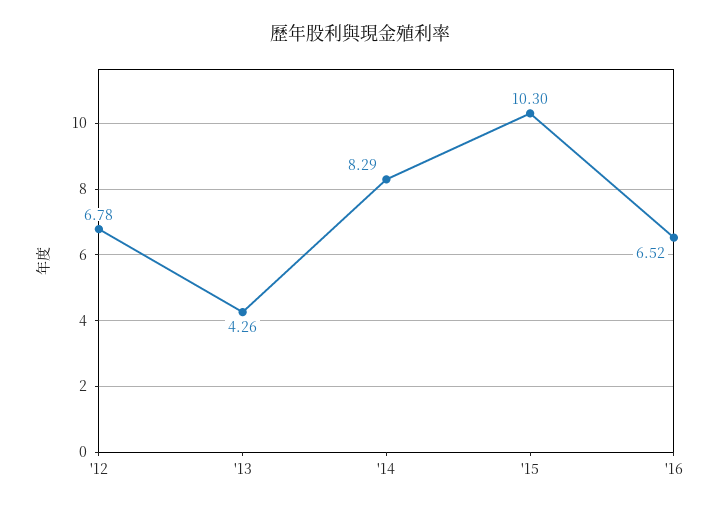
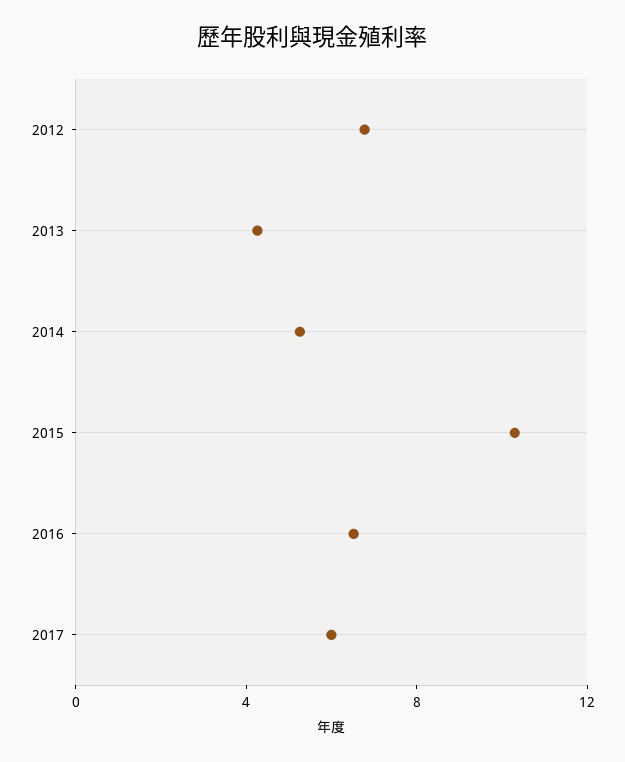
'14: 8.29 -> 5
2017: none -> 6

